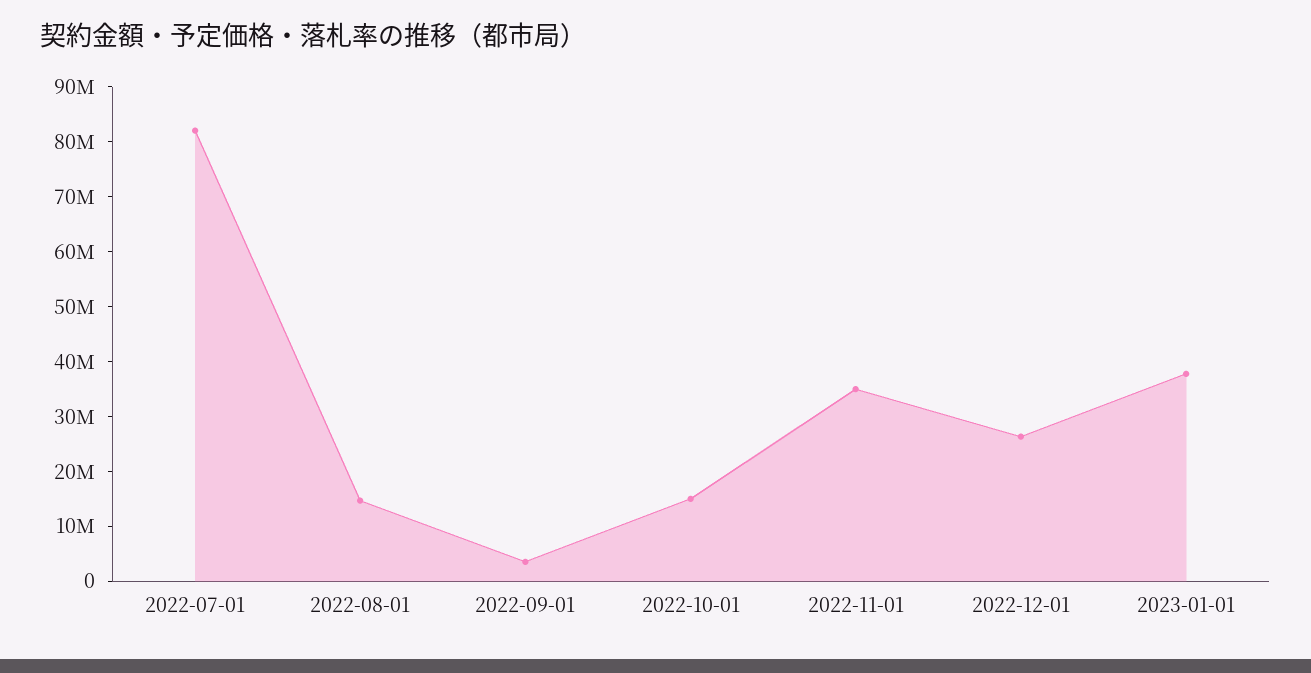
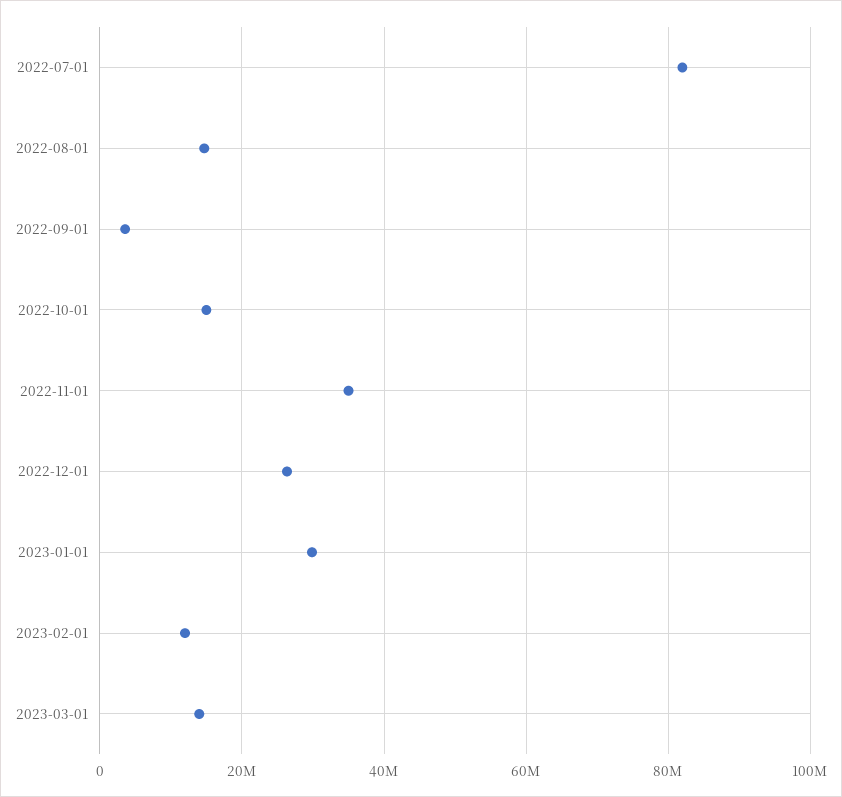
2023-01-01: 38000000 -> 30000000
2023-02-01: none -> 12000000
2023-03-01: none -> 14000000

